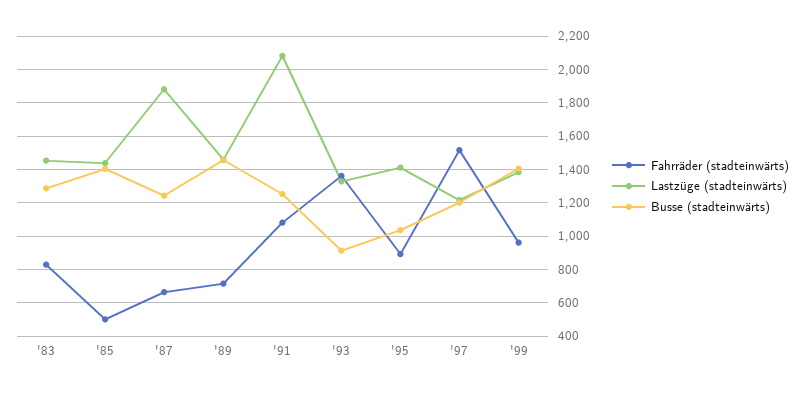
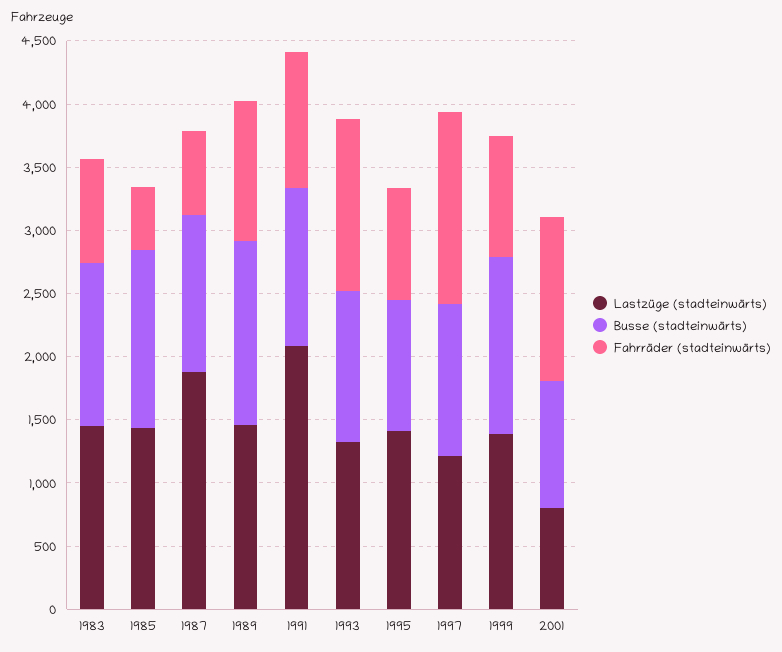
Fahrräder (stadteinwärts), '89: 700 -> 1100
Busse (stadteinwärts), '93: 900 -> 1200
Lastzüge (stadteinwärts), 2001: none -> 800
Busse (stadteinwärts), 2001: none -> 1000
Fahrräder (stadteinwärts), 2001: none -> 1300

